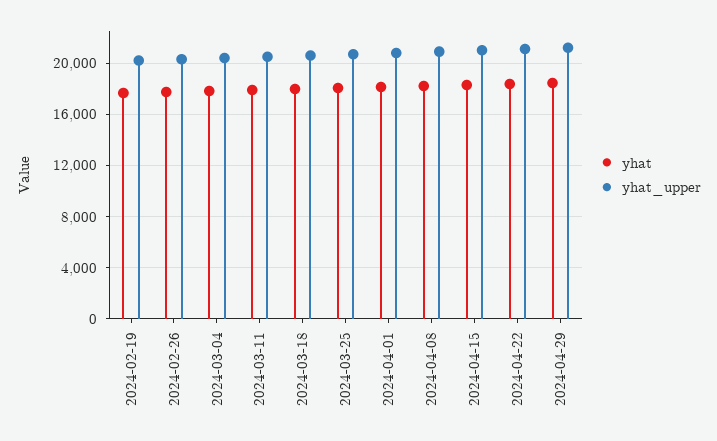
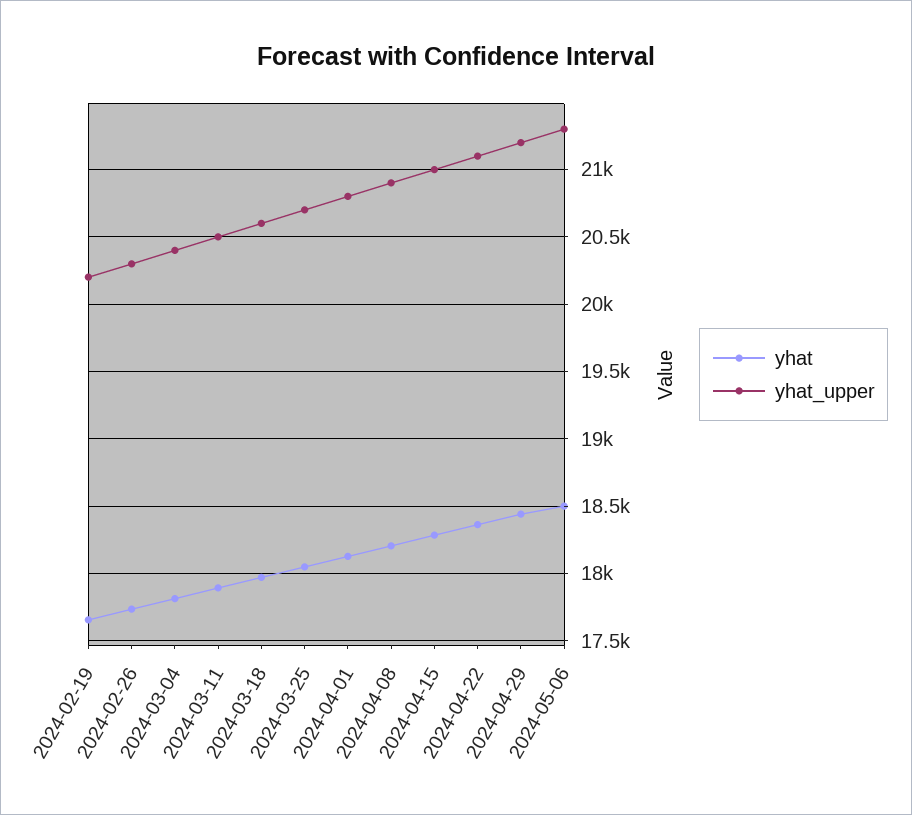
yhat, 2024-05-06: none -> 18500
yhat_upper, 2024-05-06: none -> 21300

